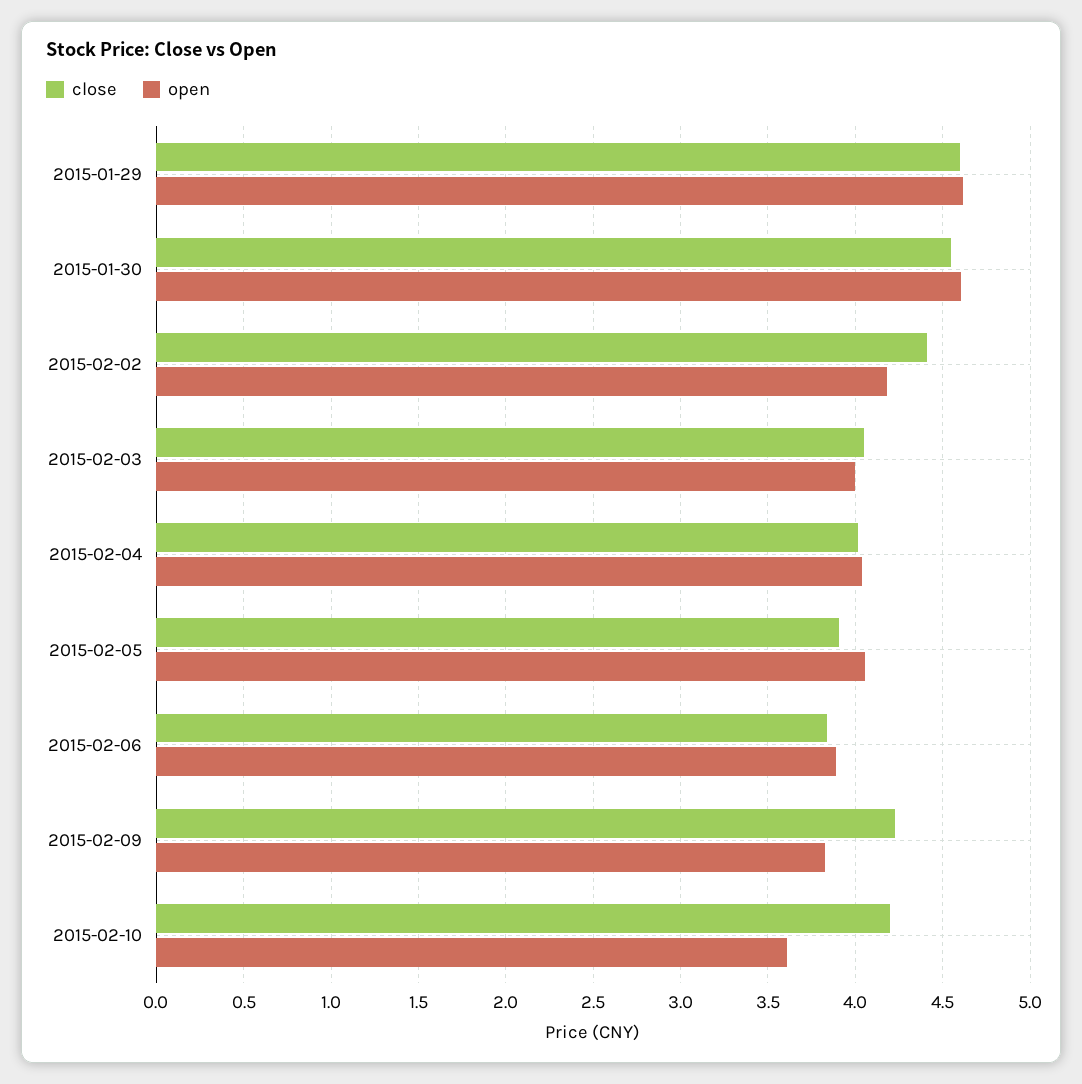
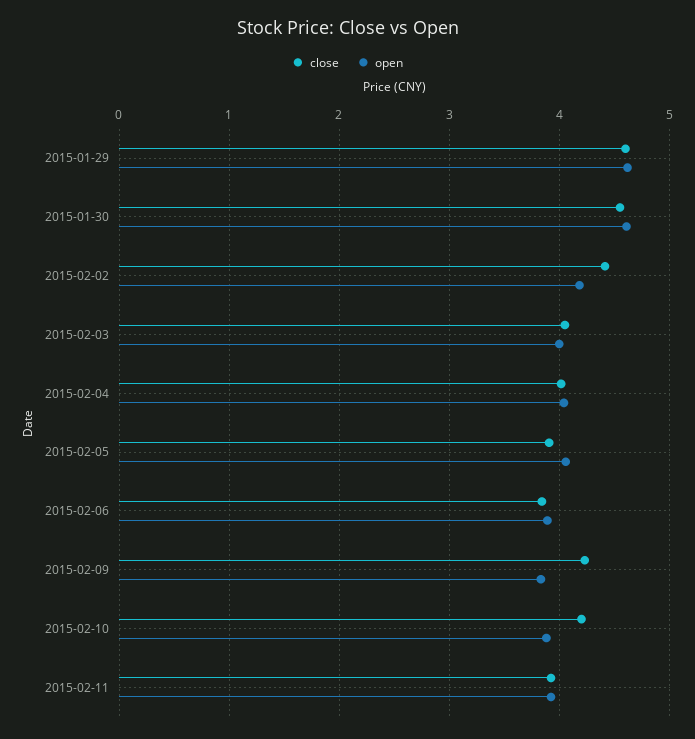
open, 2015-02-10: 3.6 -> 3.9
close, 2015-02-11: none -> 3.9
open, 2015-02-11: none -> 3.9

